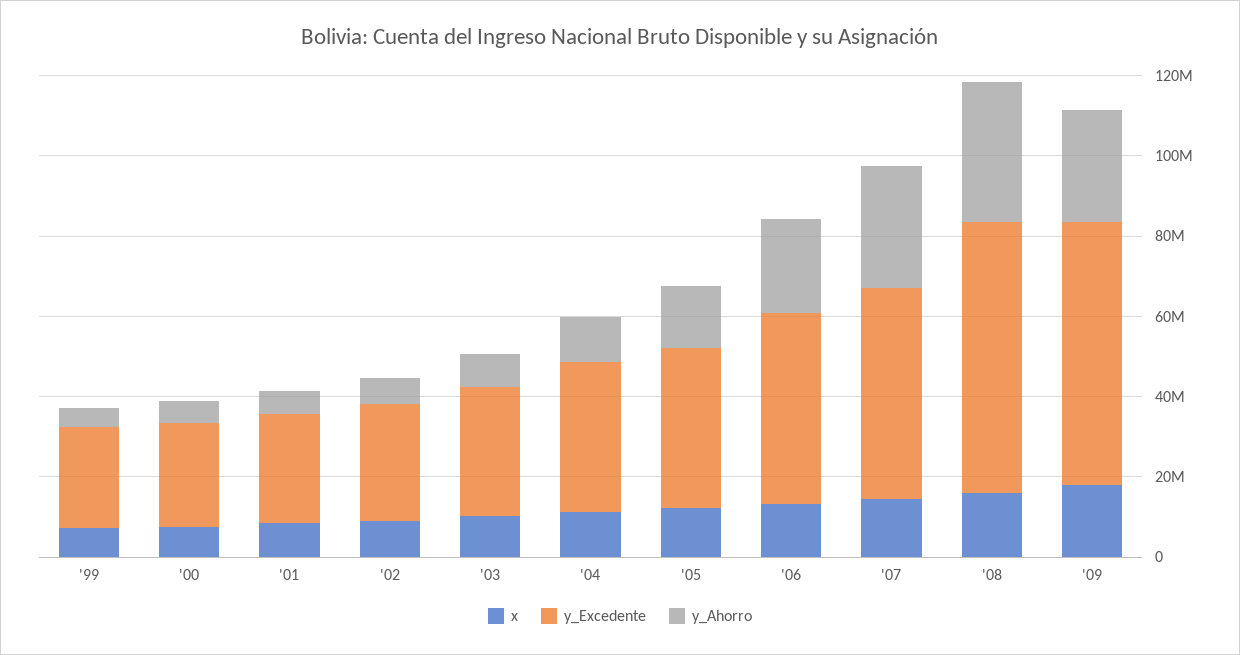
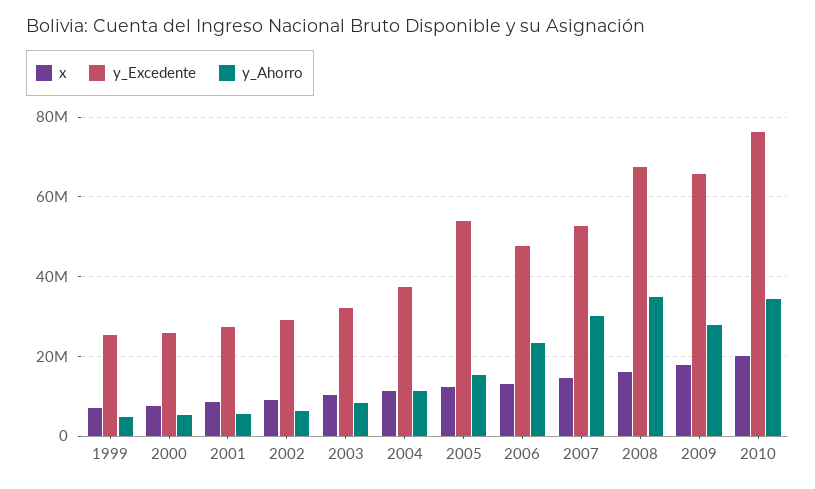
y_Excedente, '05: 40000000 -> 54000000
x, 2010: none -> 20000000
y_Excedente, 2010: none -> 76000000
y_Ahorro, 2010: none -> 34000000

